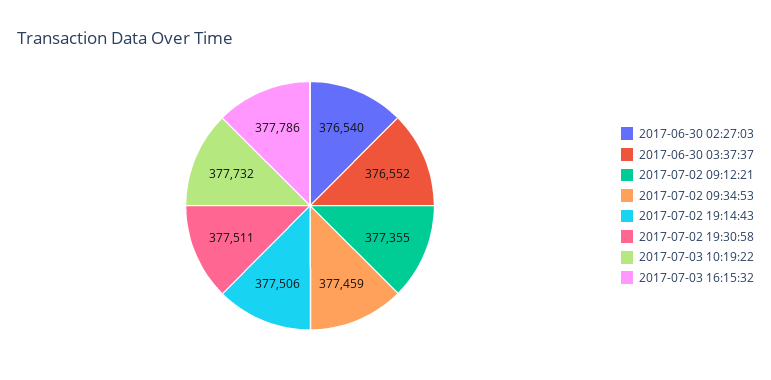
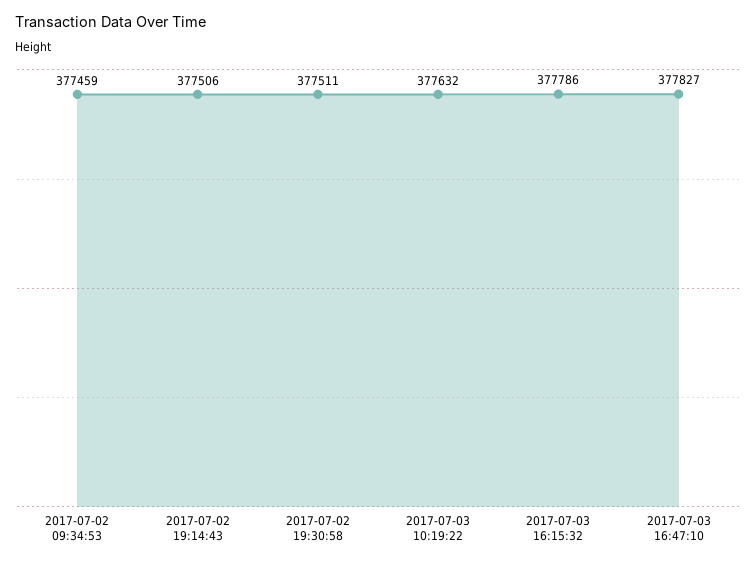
2017-06-30 02:27:03: 376540 -> none
2017-06-30 03:37:37: 376552 -> none
2017-07-02 09:12:21: 377355 -> none
2017-07-03 10:19:22: 377732 -> 377632
2017-07-03 16:47:10: none -> 377827

